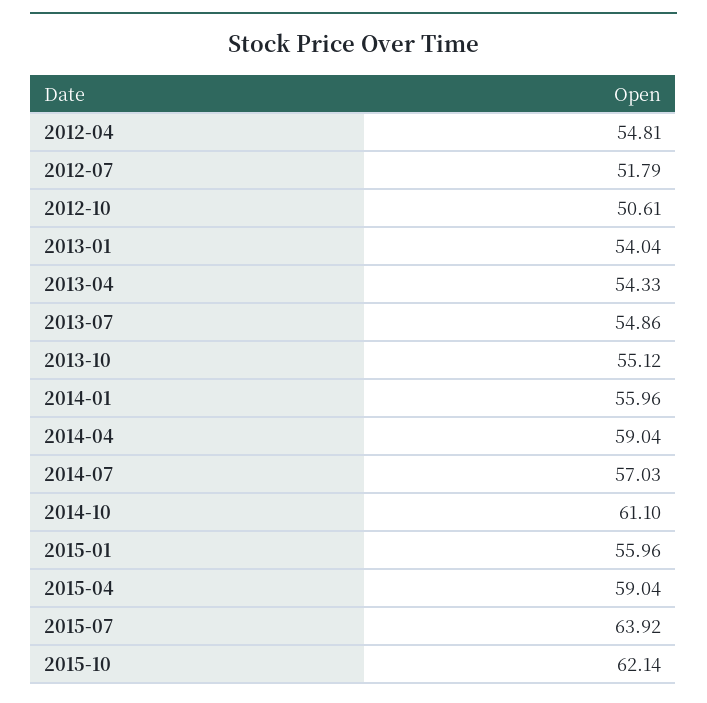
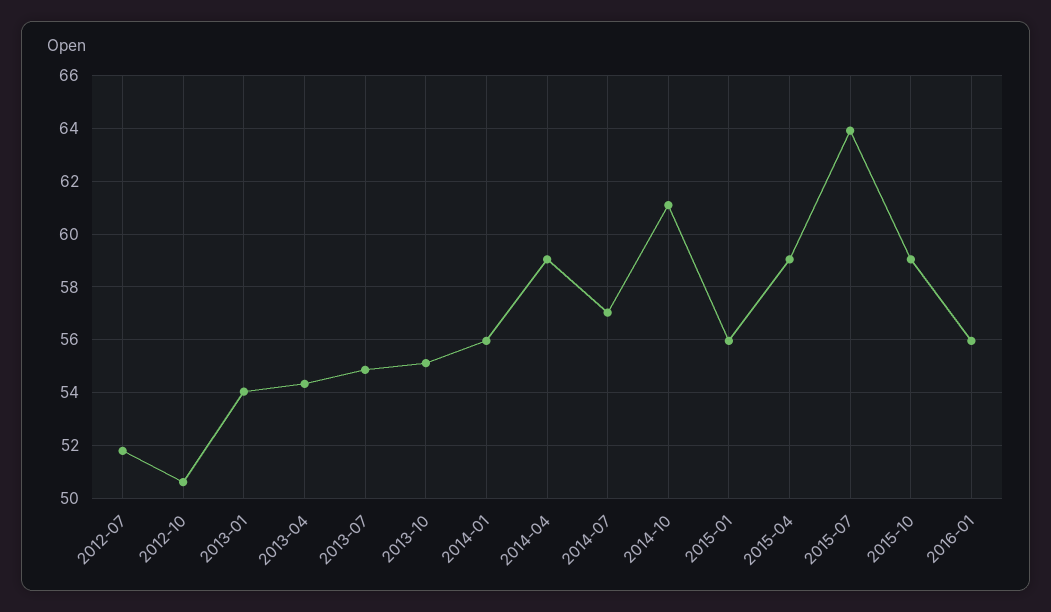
2012-04: 54.81 -> none
2015-10: 62.14 -> 59
2016-01: none -> 56

